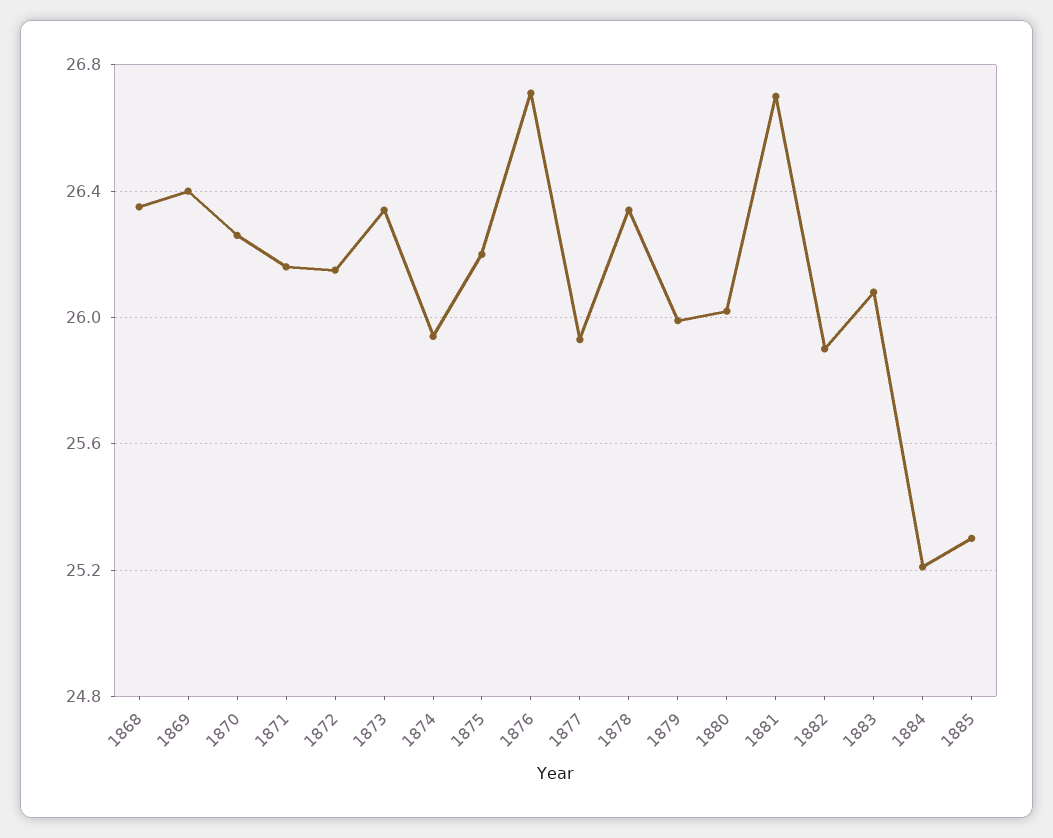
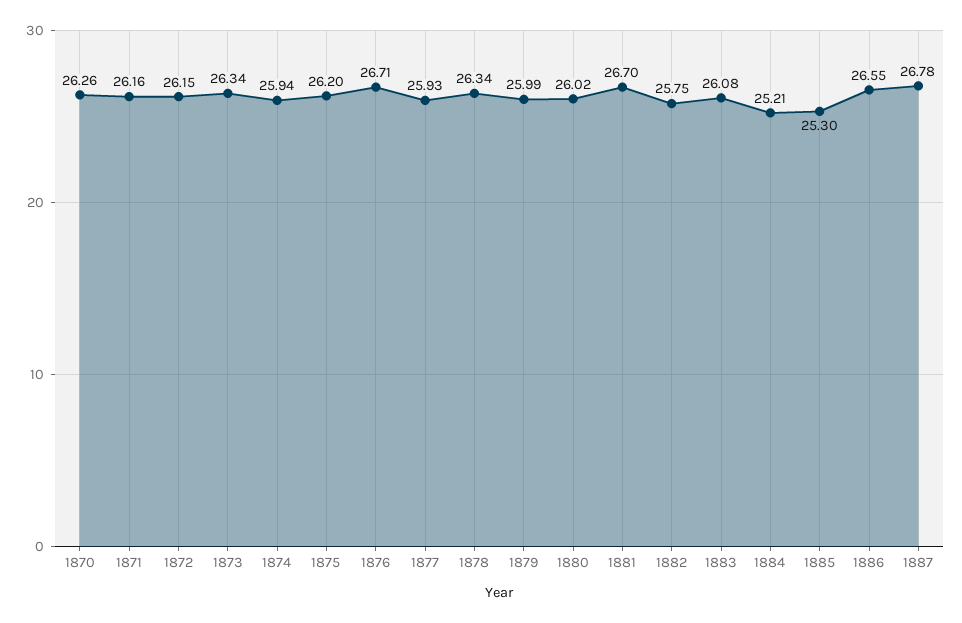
1868: 26.35 -> none
1869: 26.4 -> none
1882: 25.9 -> 25.75
1886: none -> 26.55
1887: none -> 26.78

